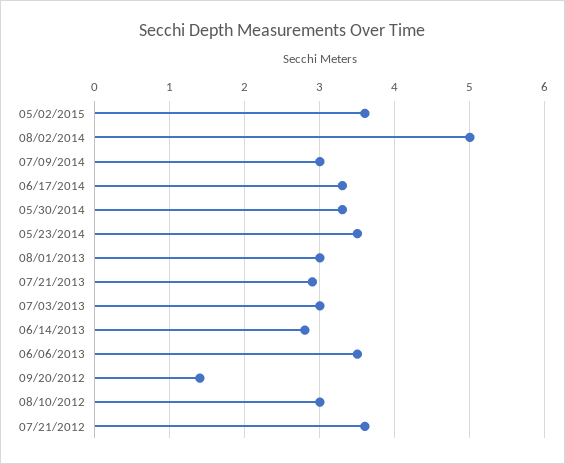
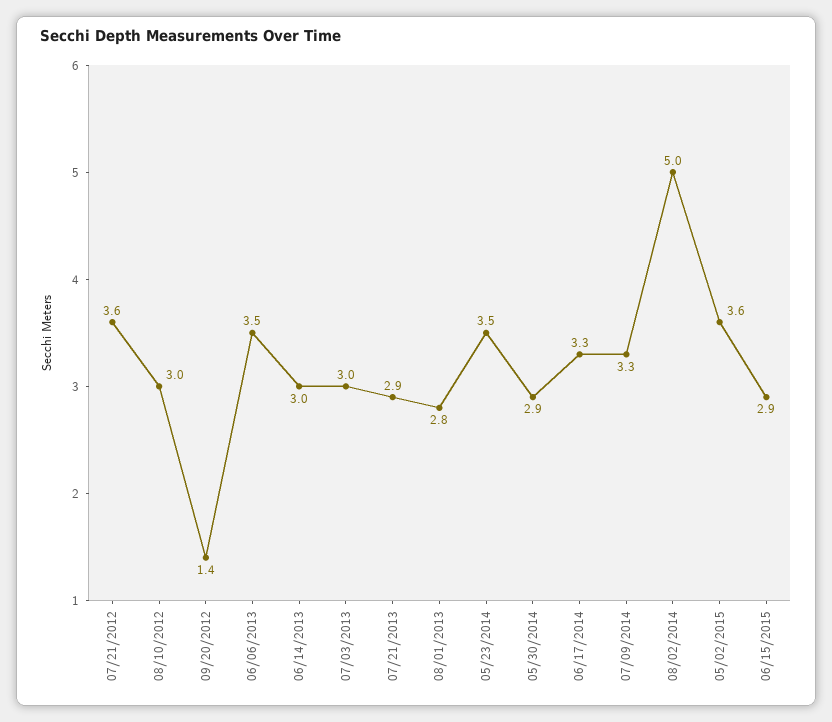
07/09/2014: 3 -> 3.3
05/30/2014: 3.3 -> 2.9
08/01/2013: 3 -> 2.8
06/14/2013: 2.8 -> 3
06/15/2015: none -> 2.9

